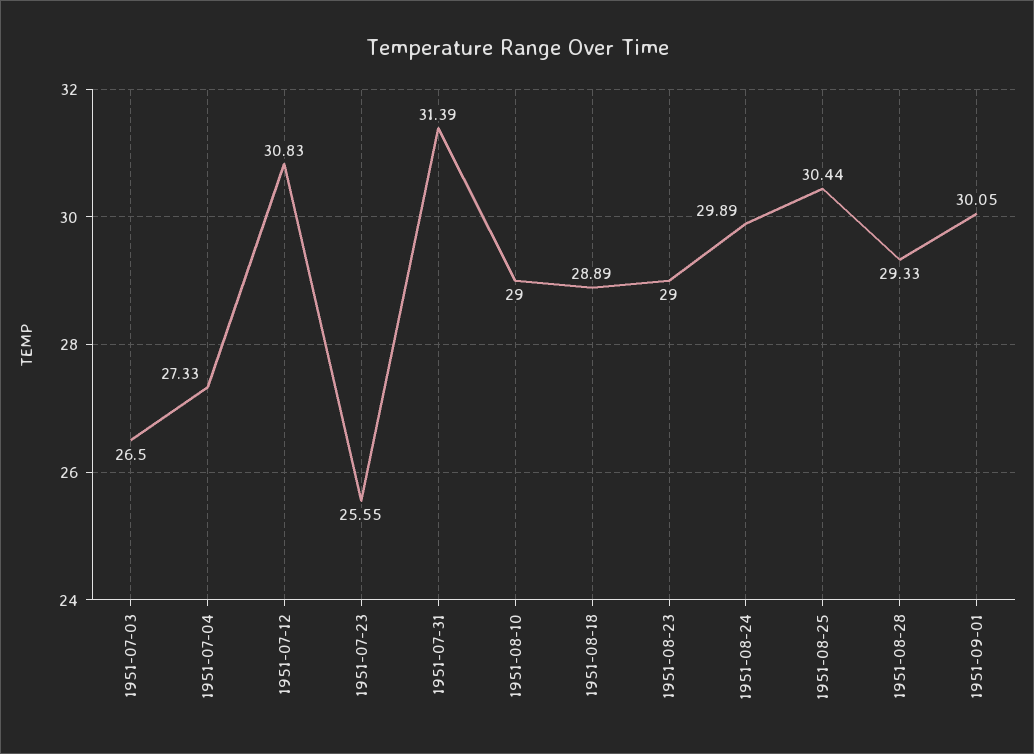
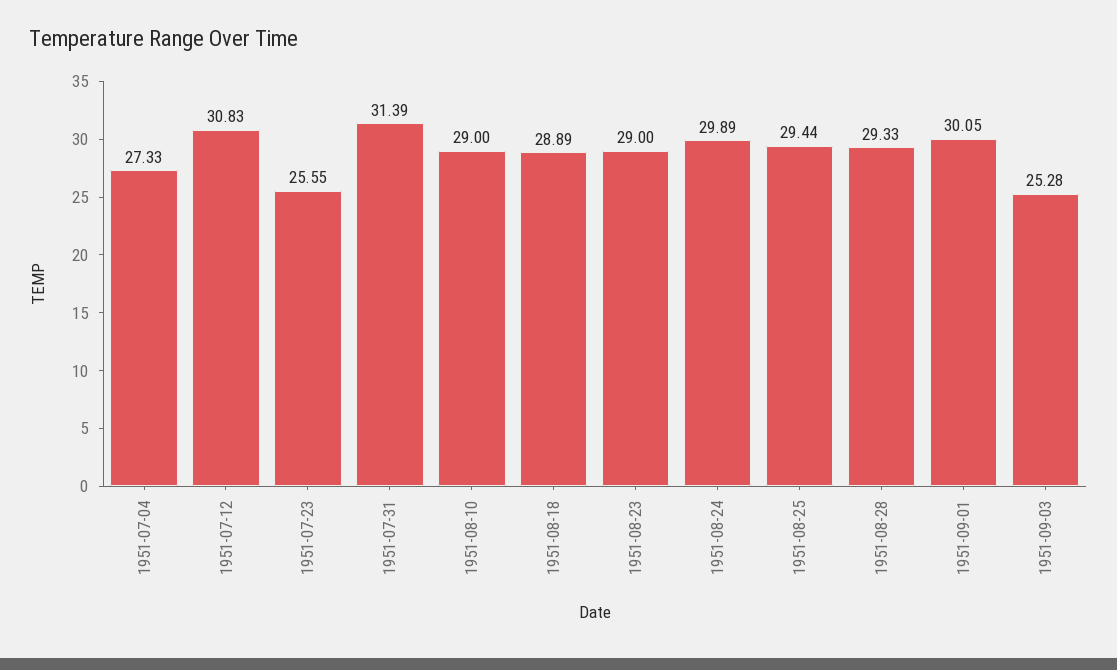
1951-07-03: 26.5 -> none
1951-08-25: 30.44 -> 29.44
1951-09-03: none -> 25.28

